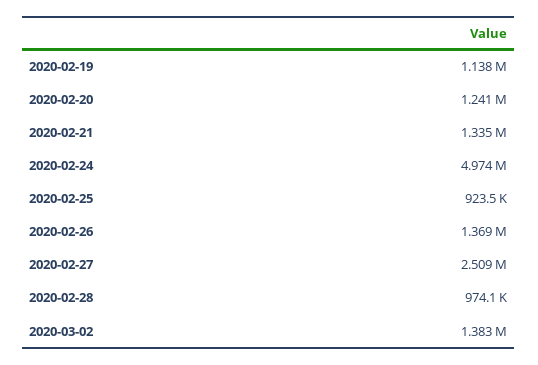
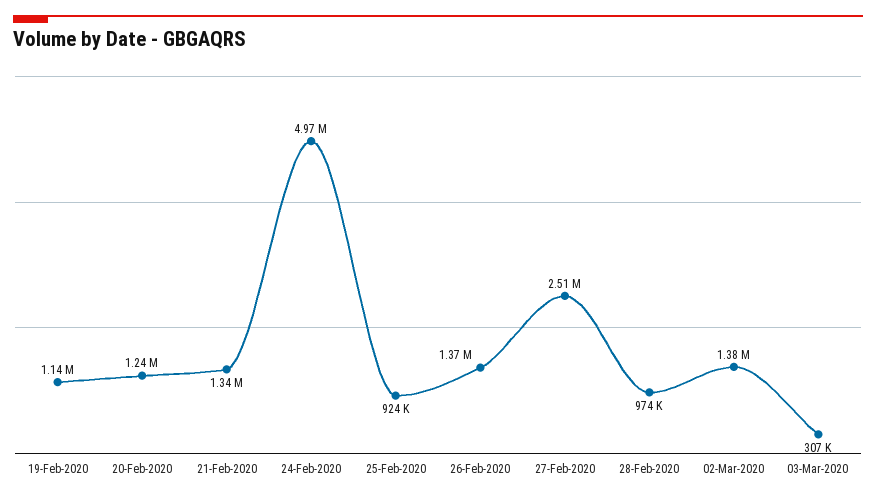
03-Mar-2020: none -> 307000

